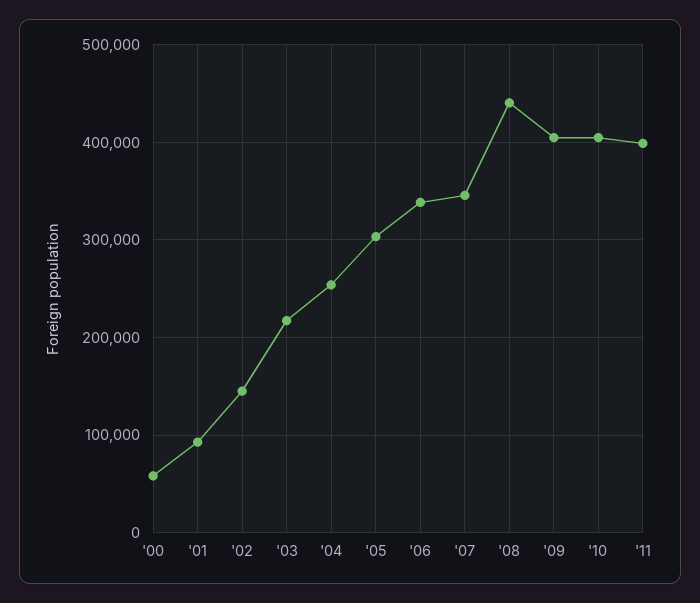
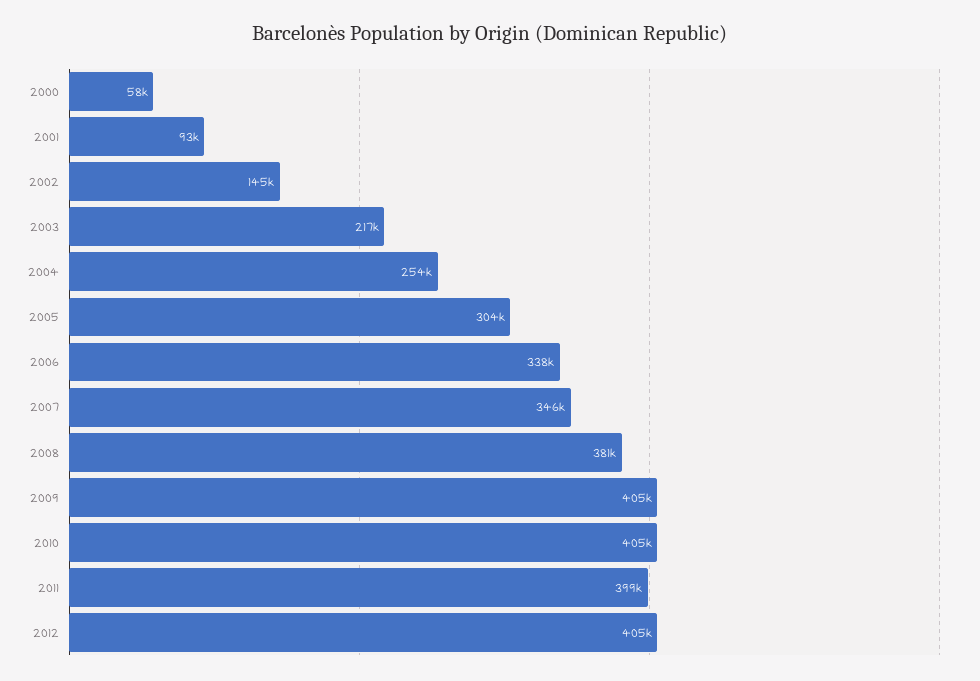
'08: 440000 -> 381000
2012: none -> 405000

